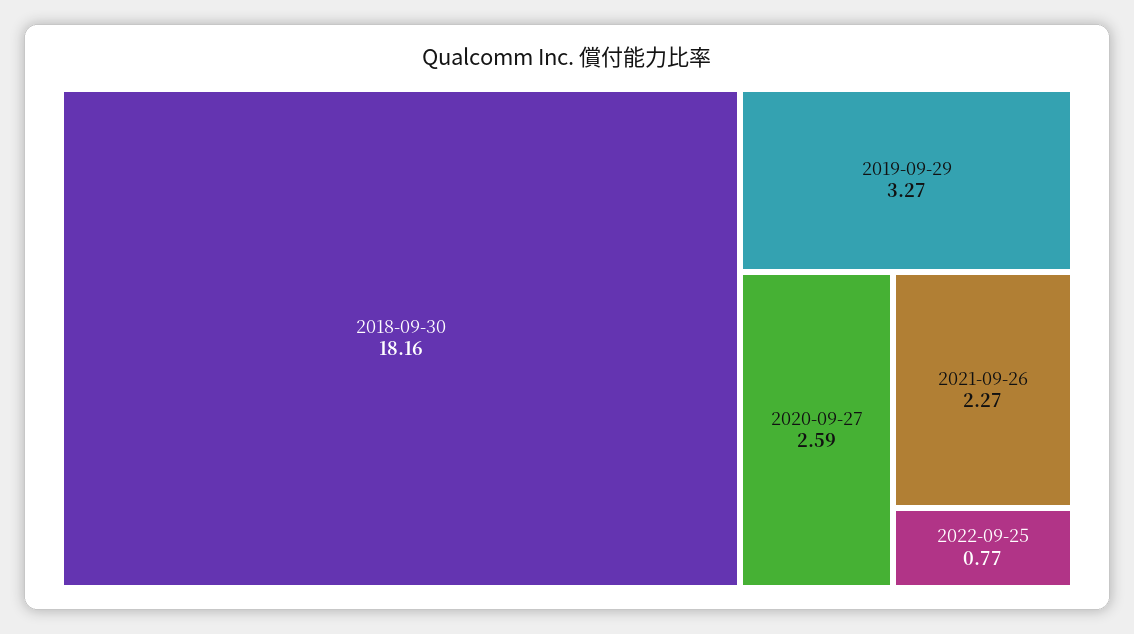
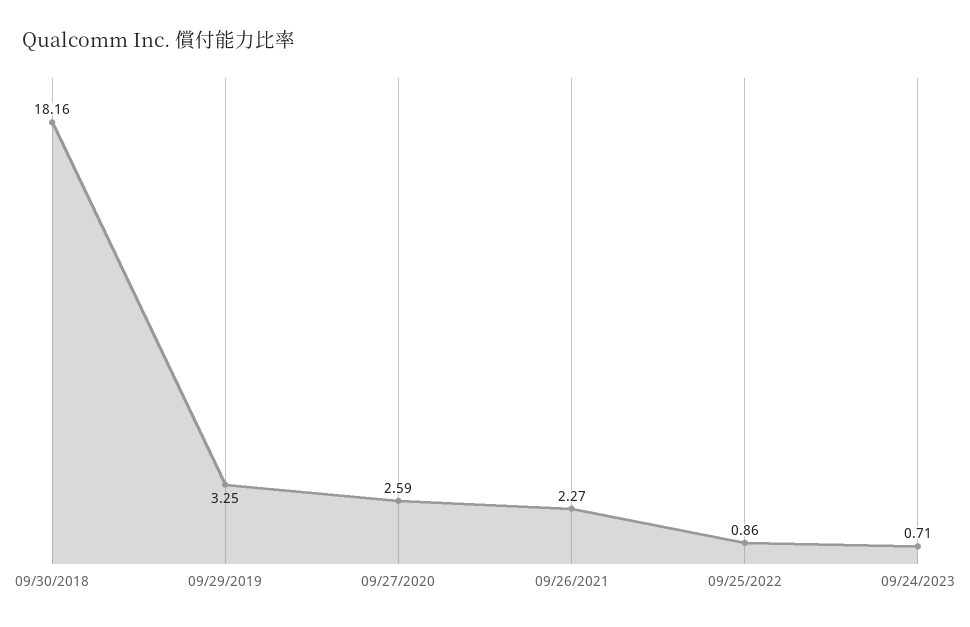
2019-09-29: 3.27 -> 3.25
2022-09-25: 0.77 -> 0.86
09/24/2023: none -> 0.71

